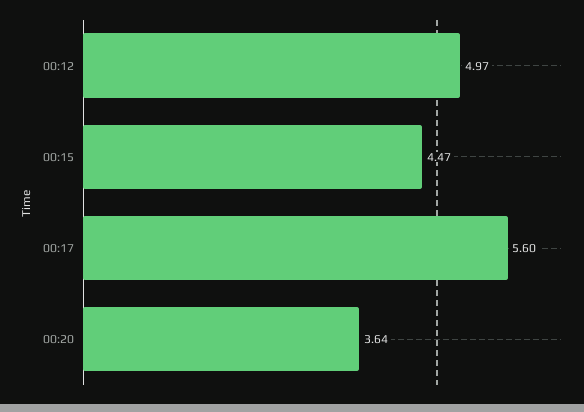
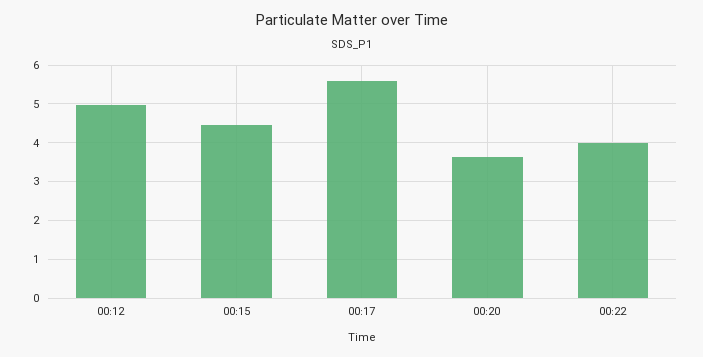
00:22: none -> 4

